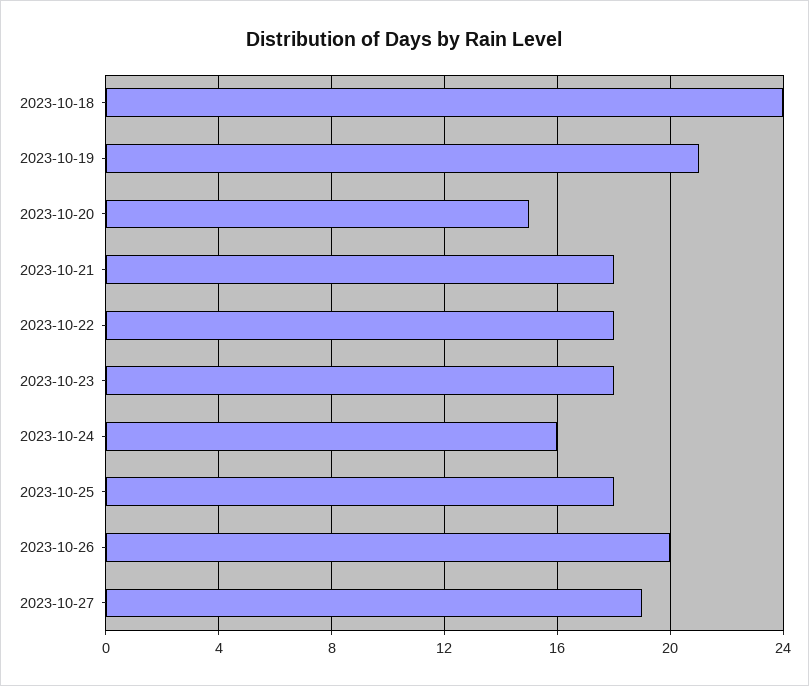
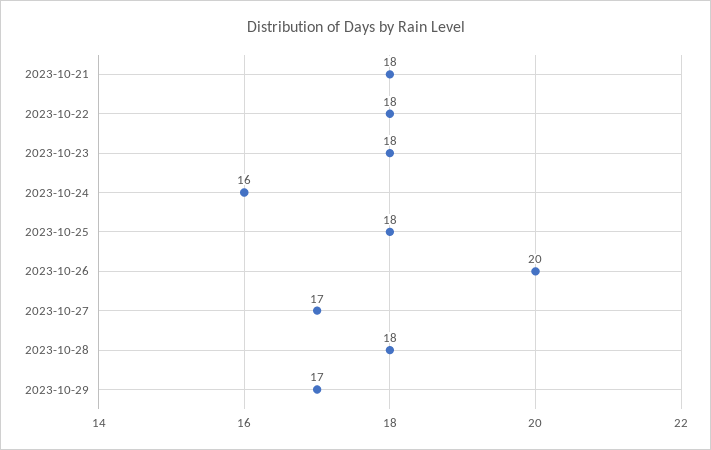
2023-10-18: 24 -> none
2023-10-19: 21 -> none
2023-10-20: 15 -> none
2023-10-27: 19 -> 17
2023-10-28: none -> 18
2023-10-29: none -> 17

